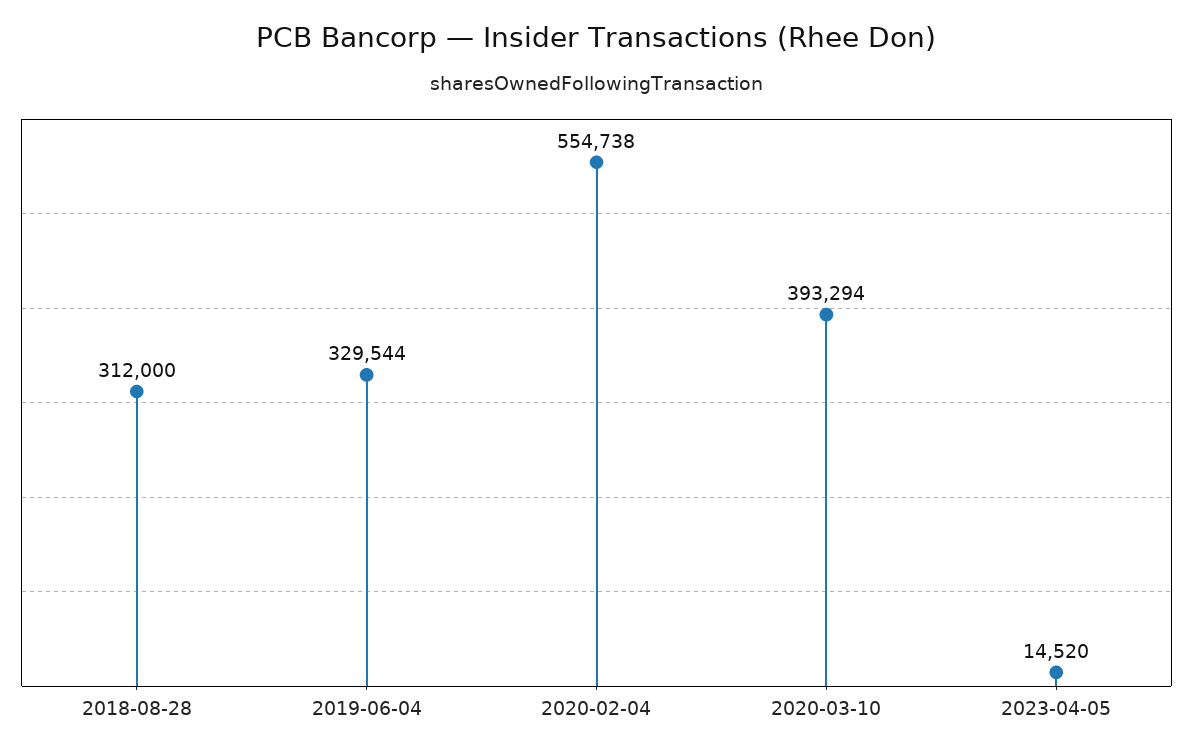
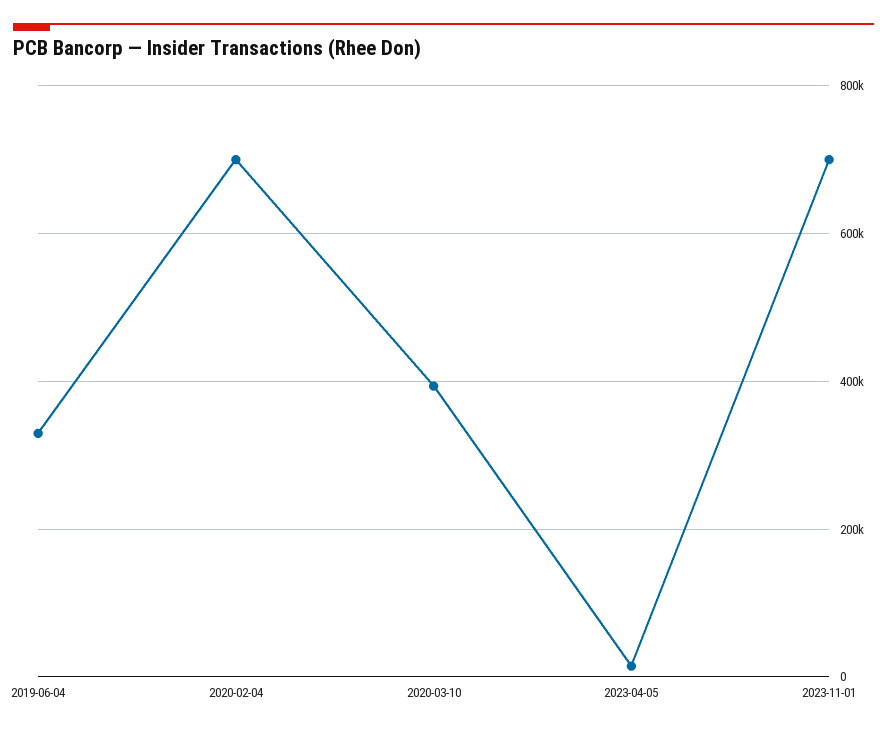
2018-08-28: 312000 -> none
2020-02-04: 554738 -> 700000
2023-11-01: none -> 700000

